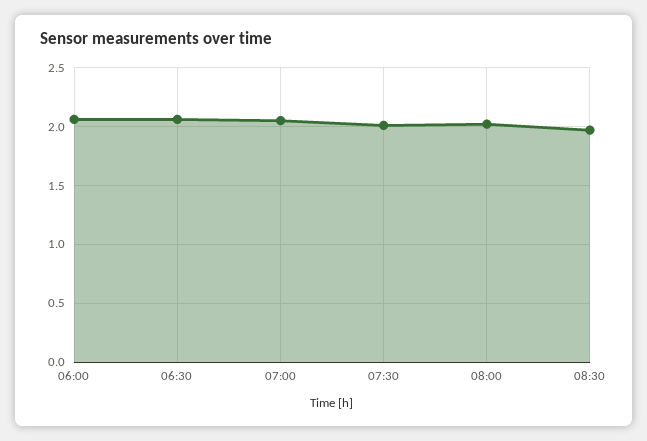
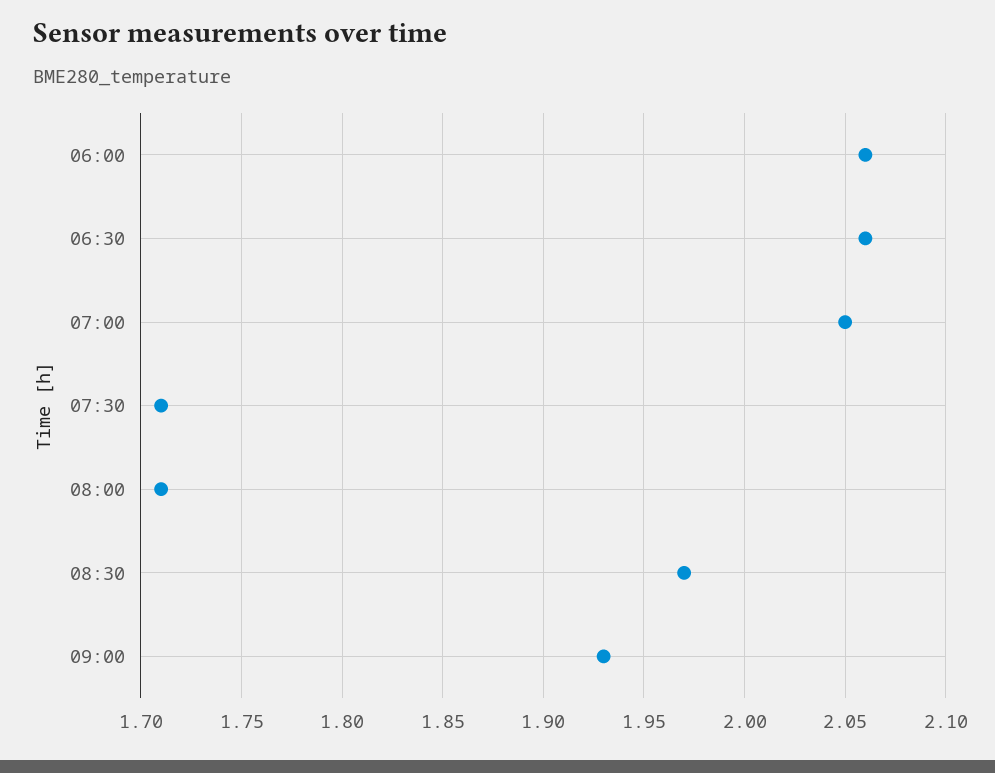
07:30: 2 -> 1.71
08:00: 2 -> 1.71
09:00: none -> 1.93

